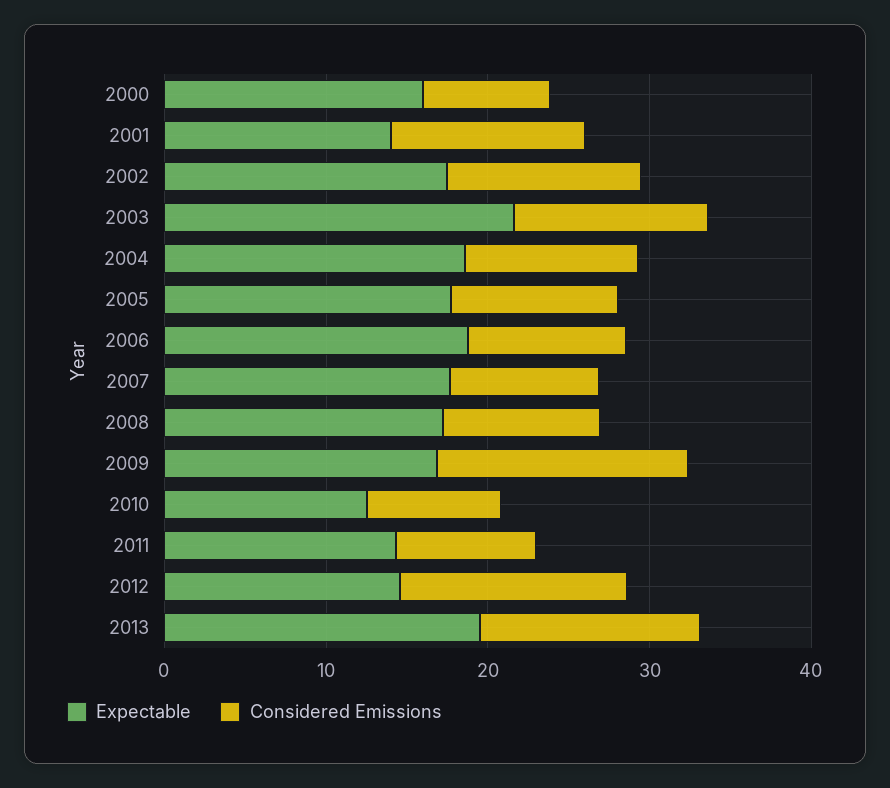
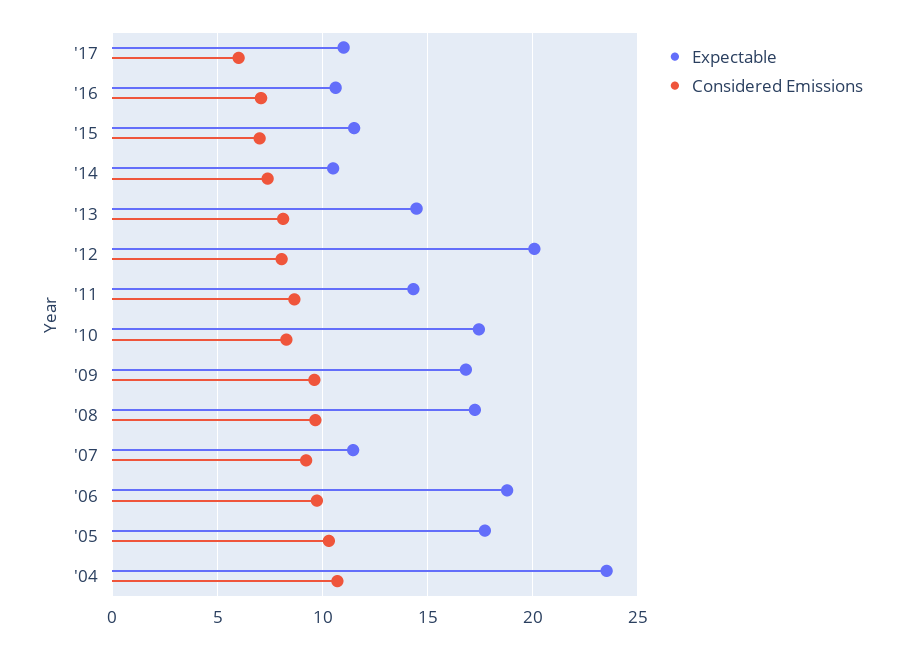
Expectable, 2000: 16 -> none
Considered Emissions, 2000: 8 -> none
Expectable, 2001: 14 -> none
Considered Emissions, 2001: 12 -> none
Expectable, 2002: 18 -> none
Considered Emissions, 2002: 12 -> none
Expectable, 2003: 22 -> none
Considered Emissions, 2003: 12 -> none
Expectable, 2004: 18 -> 23.5
Expectable, 2007: 18 -> 11.5
Considered Emissions, 2009: 16 -> 9.5
Expectable, 2010: 12 -> 17.5
Expectable, 2012: 14 -> 20
Considered Emissions, 2012: 14 -> 8
Expectable, 2013: 20 -> 14.5
Considered Emissions, 2013: 14 -> 8
Expectable, '17: none -> 11
Considered Emissions, '17: none -> 6
Expectable, '16: none -> 10.5
Considered Emissions, '16: none -> 7
Expectable, '15: none -> 11.5
Considered Emissions, '15: none -> 7
Expectable, '14: none -> 10.5
Considered Emissions, '14: none -> 7.5

